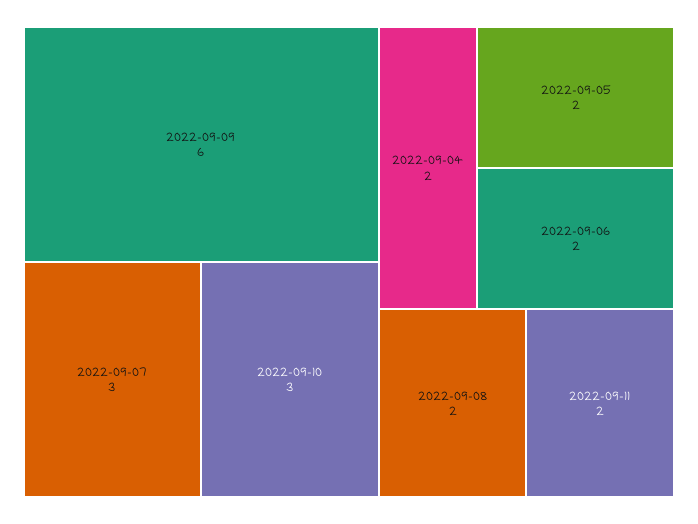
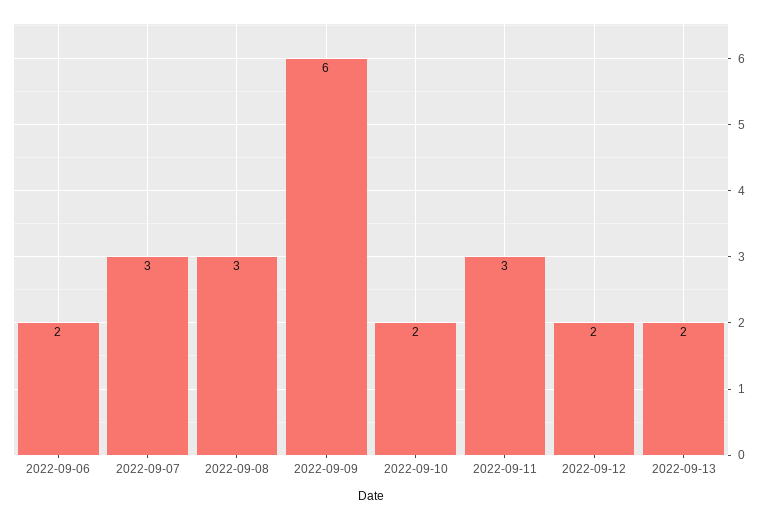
2022-09-10: 3 -> 2
2022-09-04: 2 -> none
2022-09-05: 2 -> none
2022-09-08: 2 -> 3
2022-09-11: 2 -> 3
2022-09-12: none -> 2
2022-09-13: none -> 2

